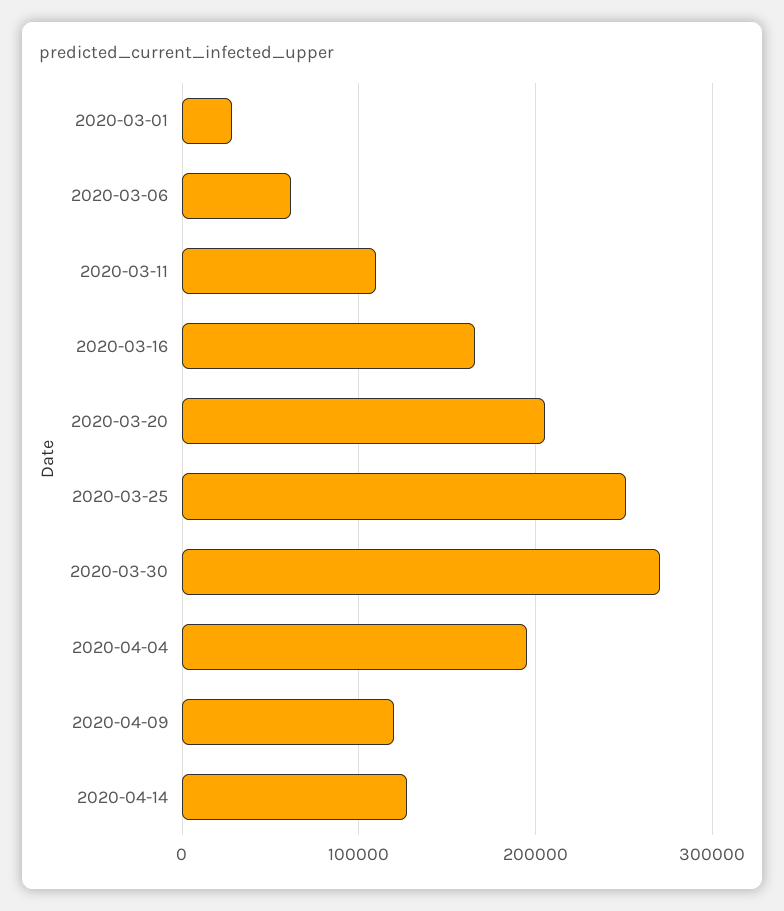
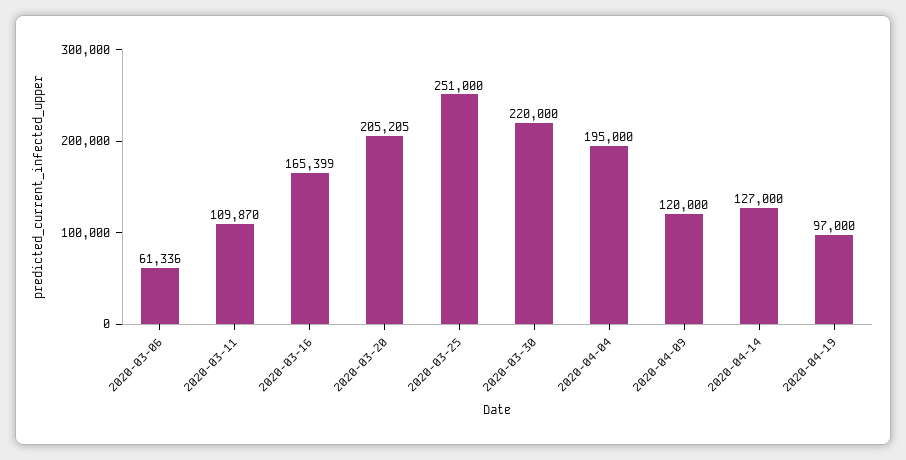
2020-03-01: 30000 -> none
2020-03-30: 270000 -> 220000
2020-04-19: none -> 97000

